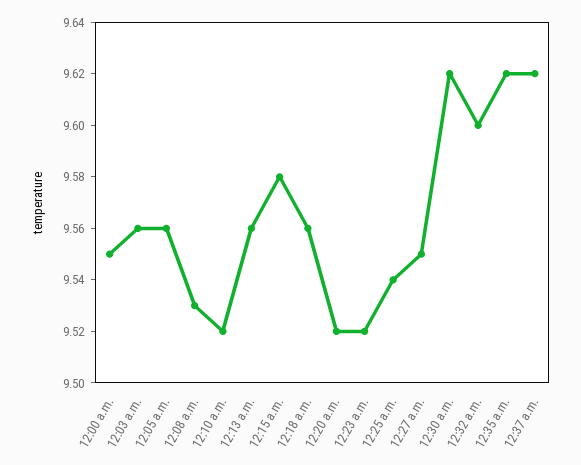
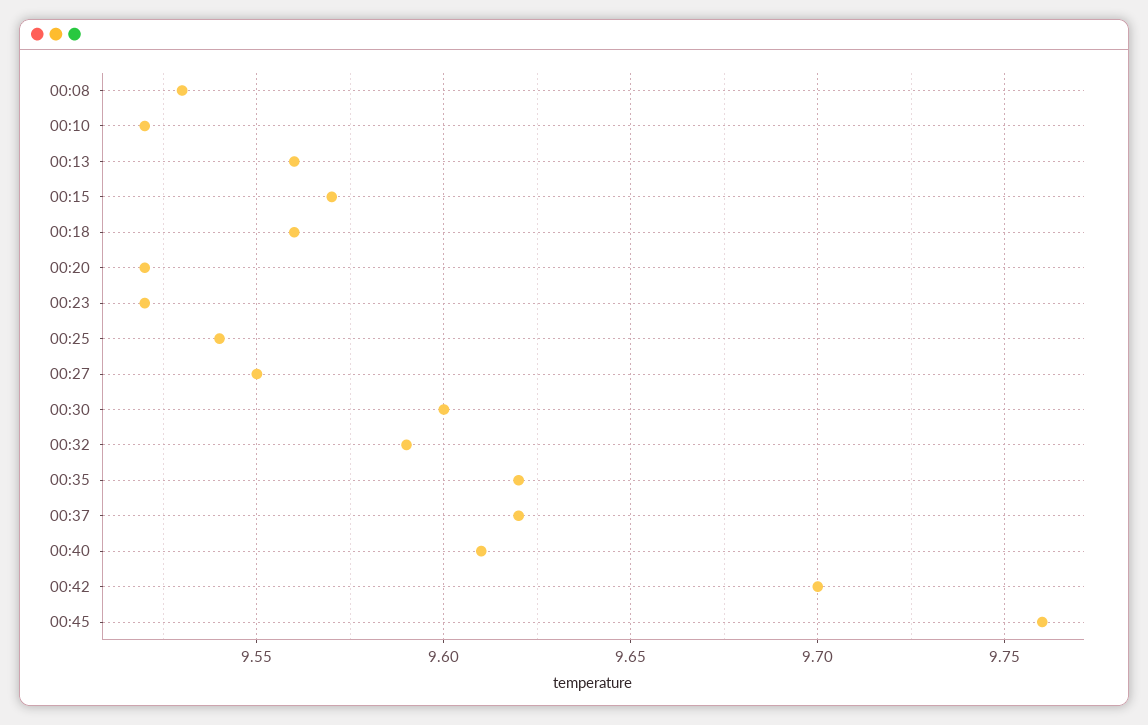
12:00 a.m.: 9.55 -> none
12:03 a.m.: 9.56 -> none
12:05 a.m.: 9.56 -> none
12:15 a.m.: 9.58 -> 9.57
12:30 a.m.: 9.62 -> 9.6
12:32 a.m.: 9.6 -> 9.59
00:40: none -> 9.61
00:42: none -> 9.7
00:45: none -> 9.76

